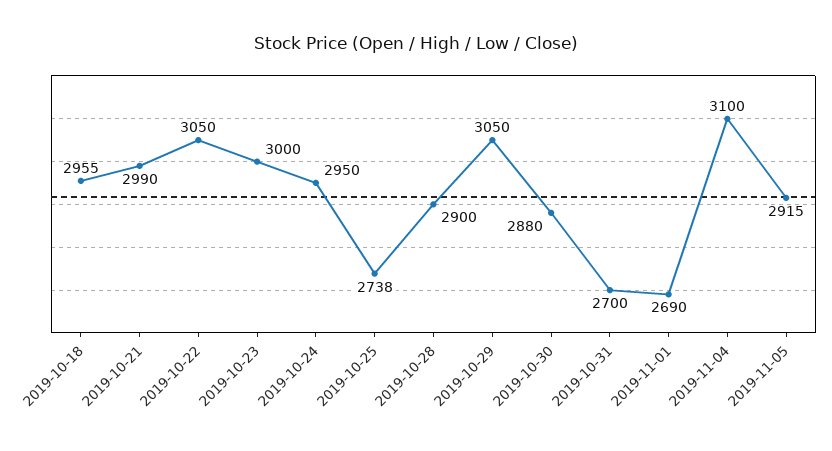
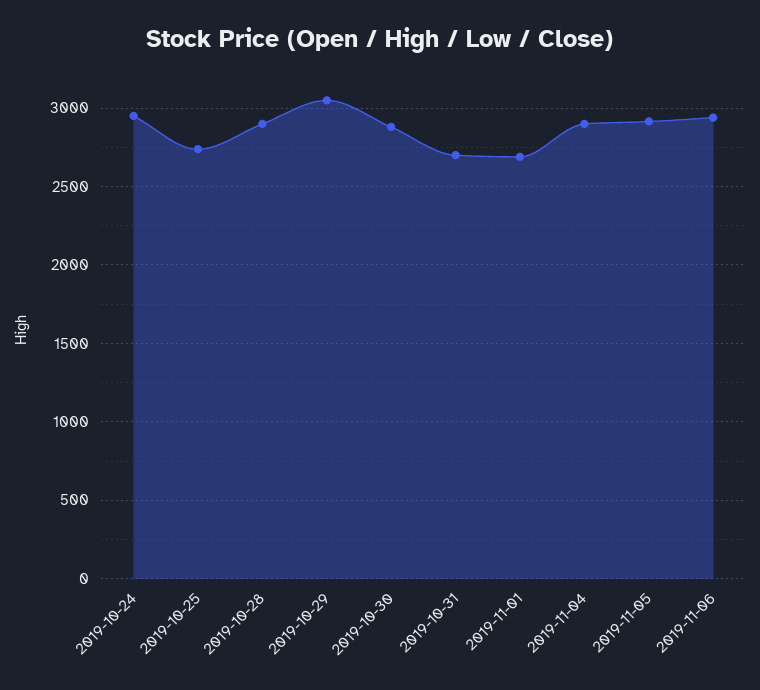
2019-10-18: 2955 -> none
2019-10-21: 2990 -> none
2019-10-22: 3050 -> none
2019-10-23: 3000 -> none
2019-11-04: 3100 -> 2900
2019-11-06: none -> 2950

